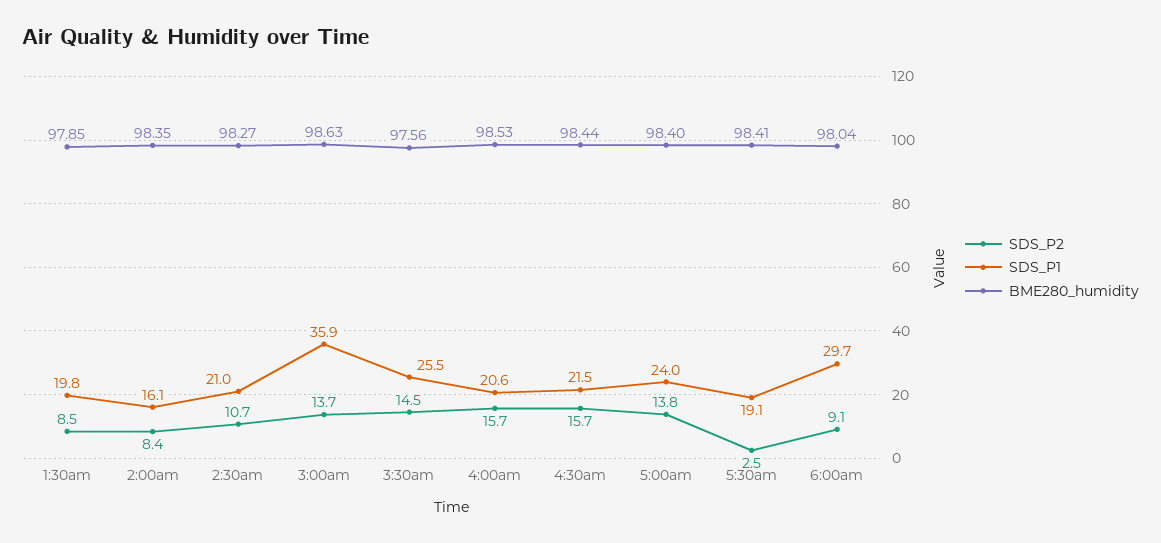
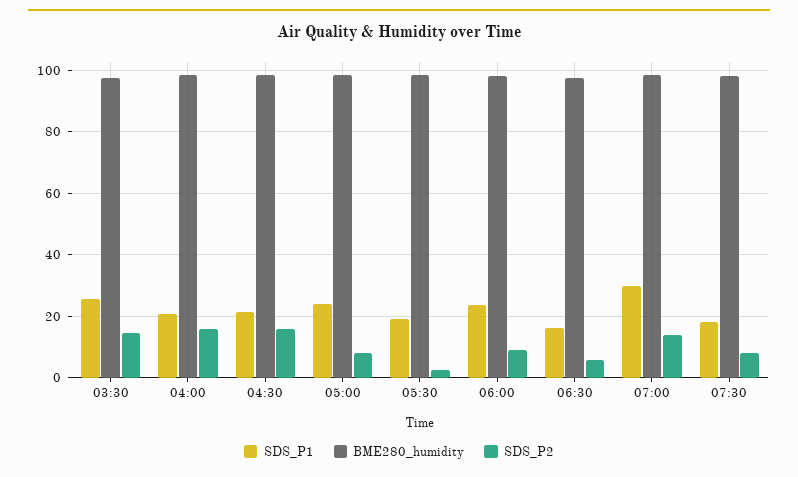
SDS_P2, 1:30am: 8.5 -> none
SDS_P1, 1:30am: 19.8 -> none
BME280_humidity, 1:30am: 97.85 -> none
SDS_P2, 2:00am: 8.4 -> none
SDS_P1, 2:00am: 16.1 -> none
BME280_humidity, 2:00am: 98.35 -> none
SDS_P2, 2:30am: 10.7 -> none
SDS_P1, 2:30am: 21 -> none
BME280_humidity, 2:30am: 98.27 -> none
SDS_P2, 3:00am: 13.7 -> none
SDS_P1, 3:00am: 35.9 -> none
BME280_humidity, 3:00am: 98.63 -> none
SDS_P2, 5:00am: 13.8 -> 8
SDS_P1, 6:00am: 29.7 -> 24
SDS_P1, 06:30: none -> 16
BME280_humidity, 06:30: none -> 98
SDS_P2, 06:30: none -> 6
SDS_P1, 07:00: none -> 30
BME280_humidity, 07:00: none -> 98
SDS_P2, 07:00: none -> 14
SDS_P1, 07:30: none -> 18
BME280_humidity, 07:30: none -> 98
SDS_P2, 07:30: none -> 8

